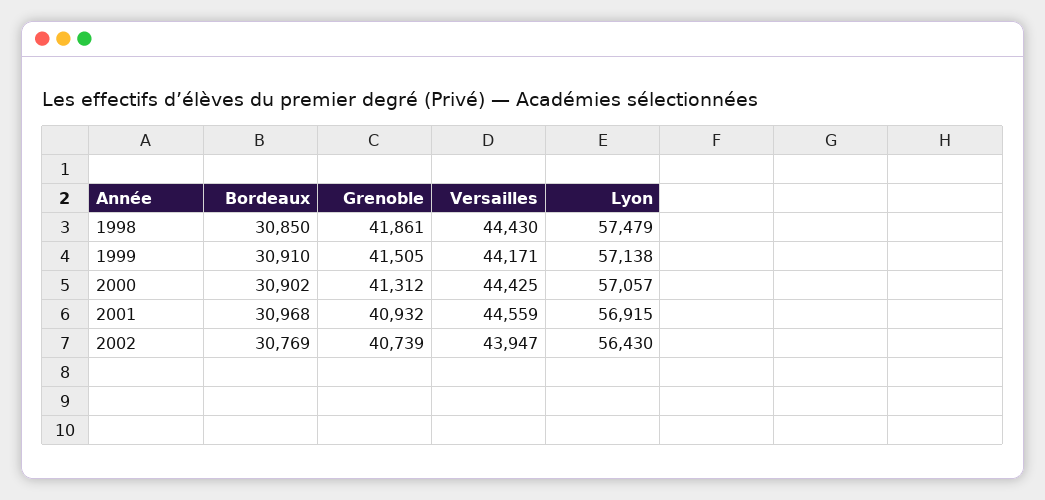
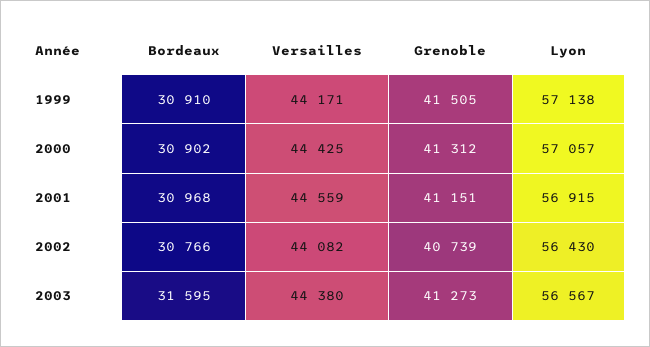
Bordeaux, 1998: 30850 -> none
Grenoble, 1998: 41861 -> none
Versailles, 1998: 44430 -> none
Lyon, 1998: 57479 -> none
Grenoble, 2001: 40932 -> 41151
Bordeaux, 2002: 30769 -> 30766
Versailles, 2002: 43947 -> 44082
Bordeaux, 2003: none -> 31595
Versailles, 2003: none -> 44380
Grenoble, 2003: none -> 41273
Lyon, 2003: none -> 56567

